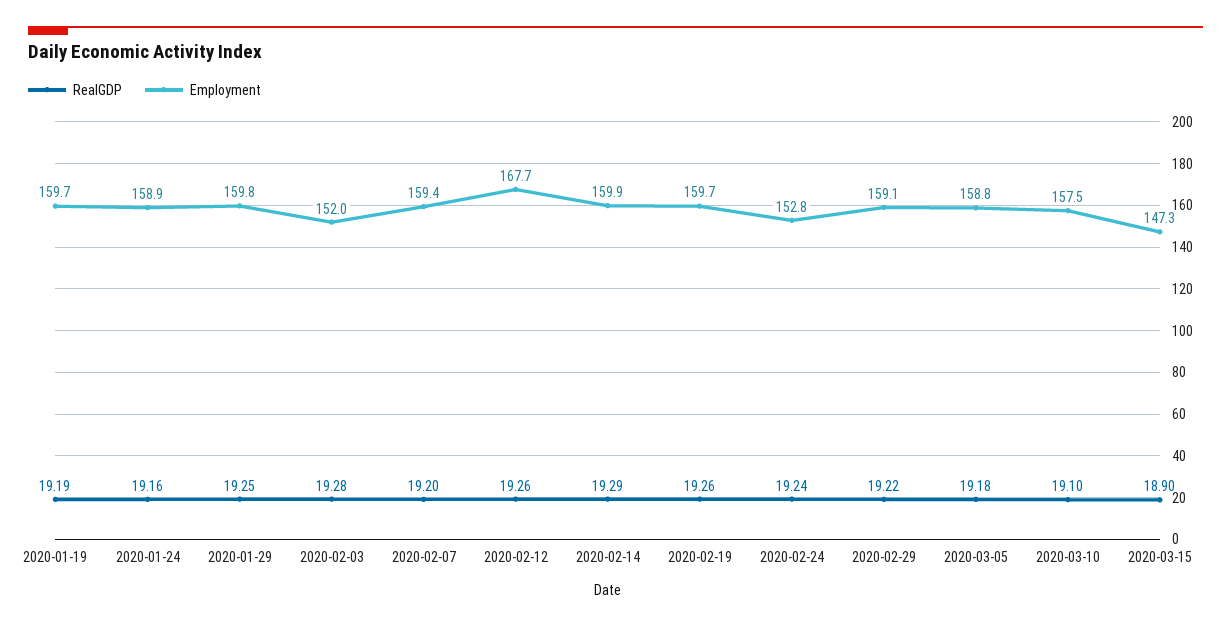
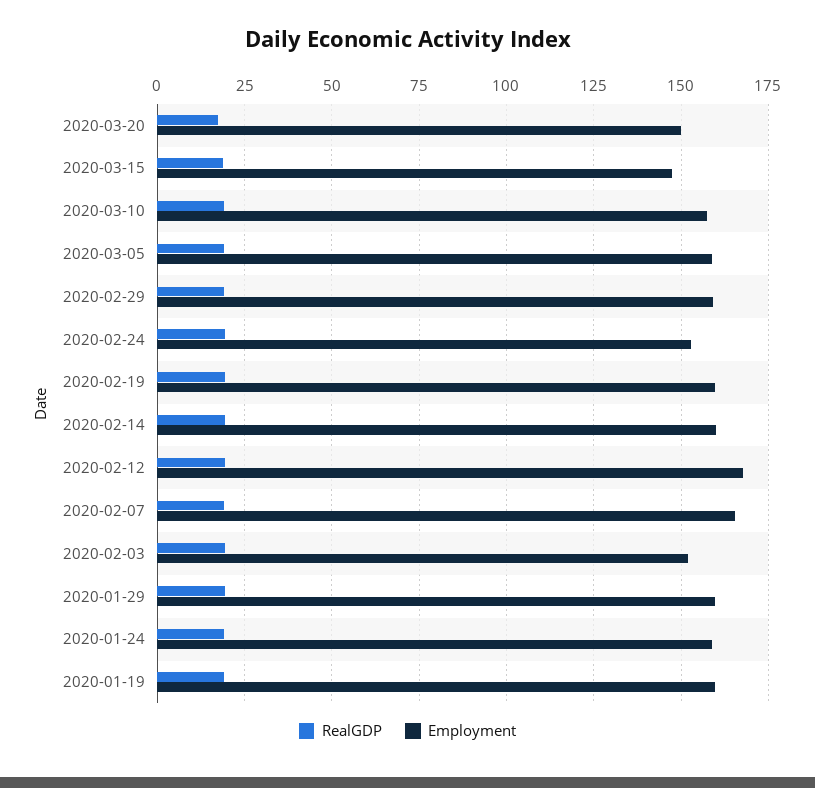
Employment, 2020-02-07: 159.4 -> 165
RealGDP, 2020-03-20: none -> 17.5
Employment, 2020-03-20: none -> 150

